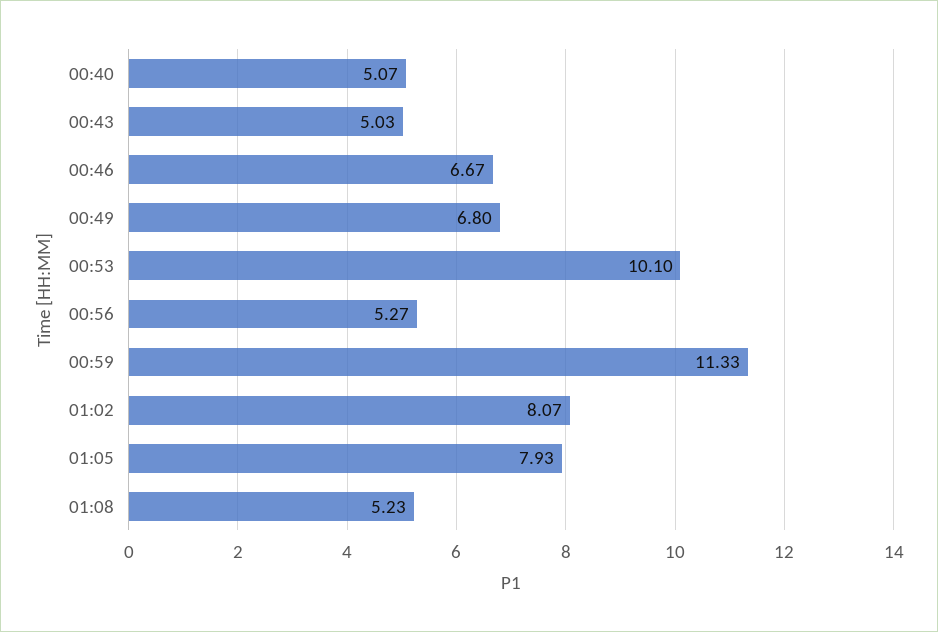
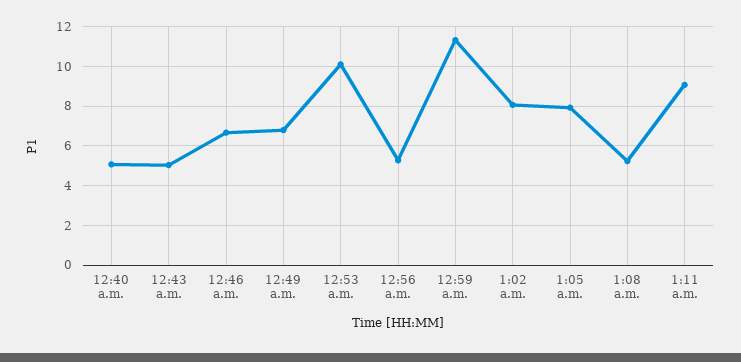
1:11 a.m.: none -> 9

